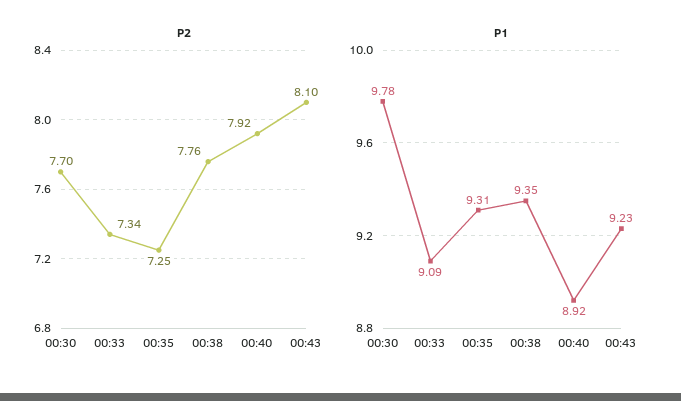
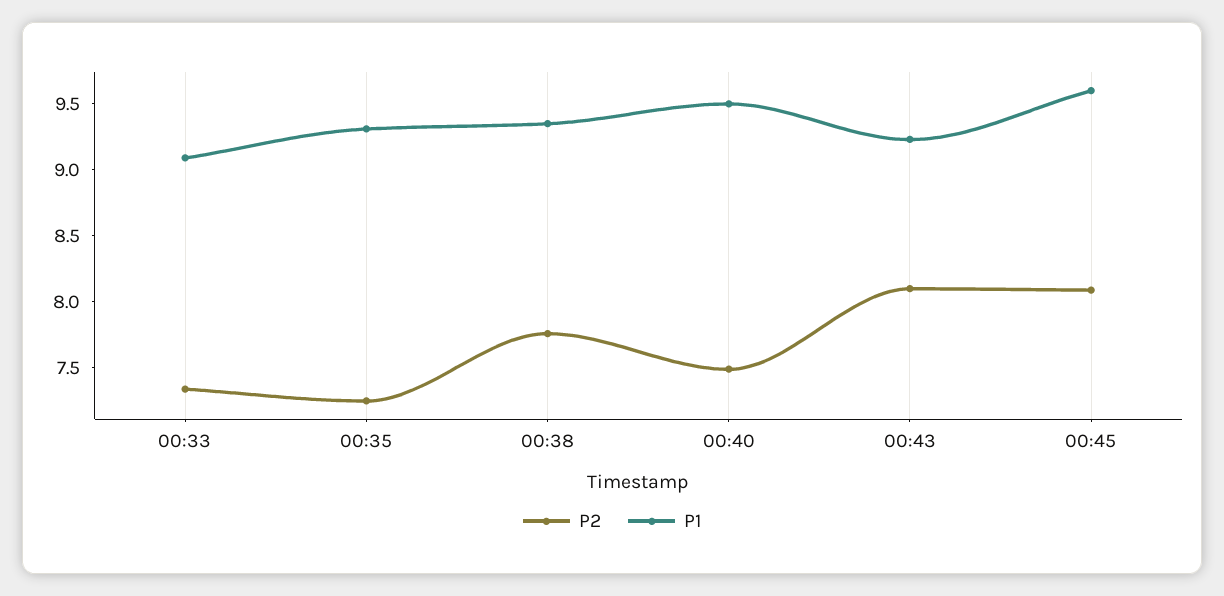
P2, 00:30: 7.7 -> none
P2, 00:40: 7.92 -> 7.5
P1, 00:30: 9.78 -> none
P1, 00:40: 8.92 -> 9.5
P2, 00:45: none -> 8.1
P1, 00:45: none -> 9.6

